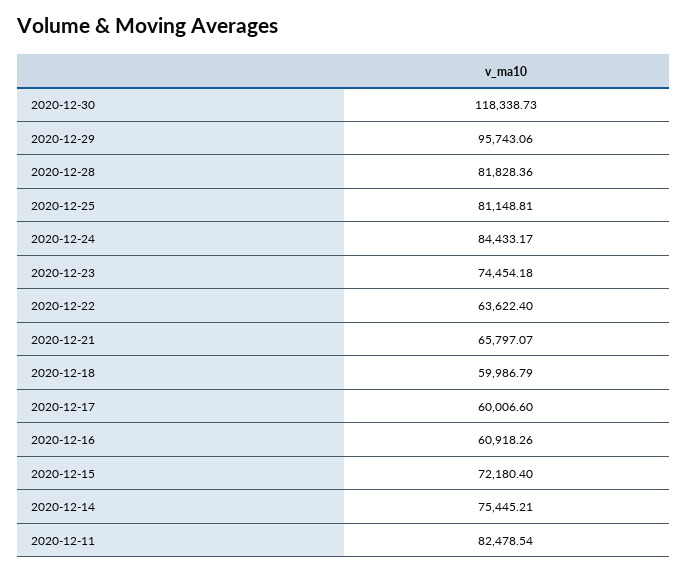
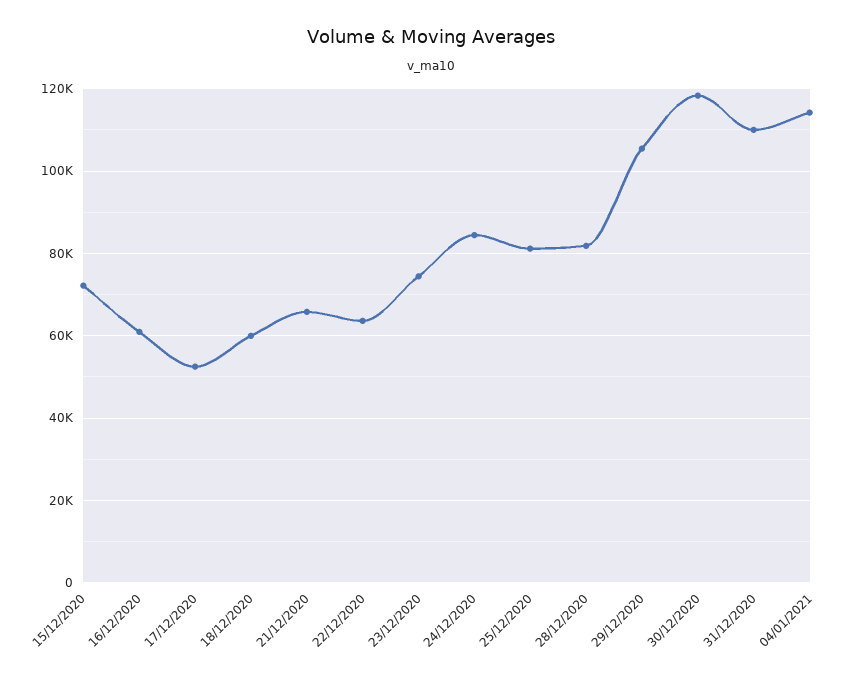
2020-12-29: 95743.06 -> 106000
2020-12-17: 60006.6 -> 52000
2020-12-14: 75445.21 -> none
2020-12-11: 82478.54 -> none
31/12/2020: none -> 110000
04/01/2021: none -> 114000

